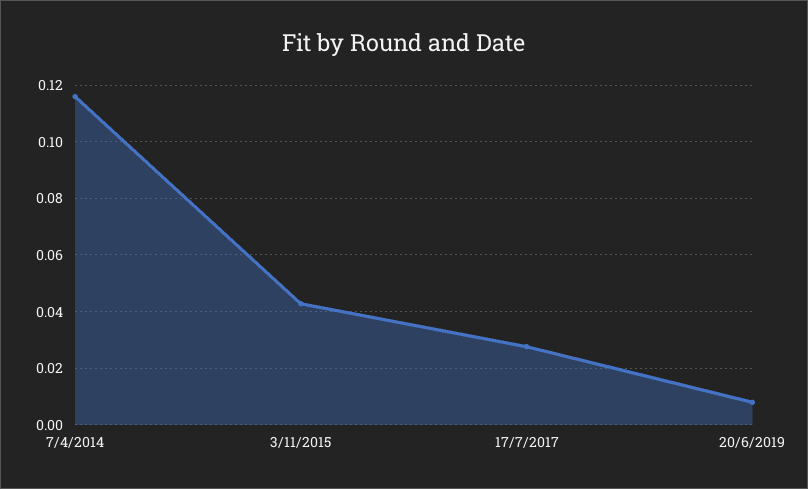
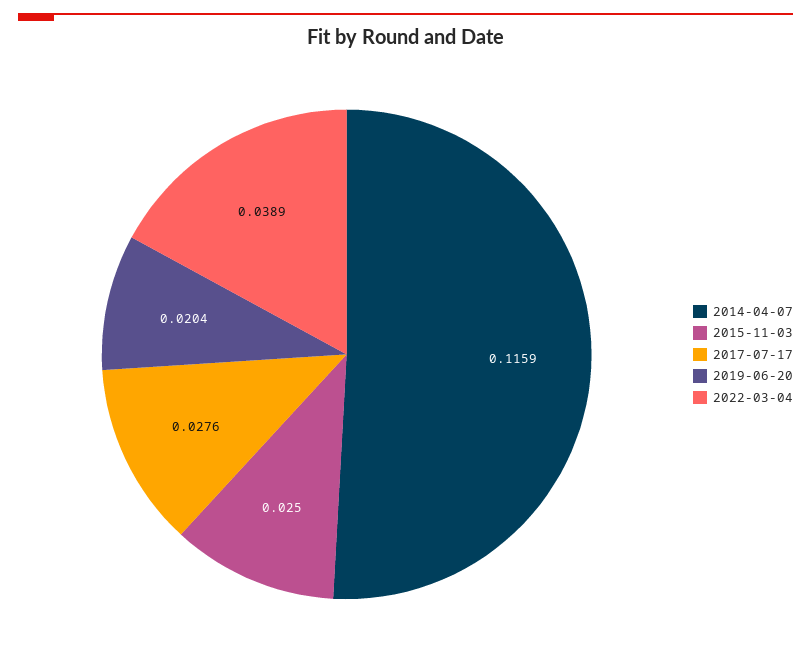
3/11/2015: 0.0425 -> 0.025
20/6/2019: 0.0075 -> 0.0204
2022-03-04: none -> 0.0389

